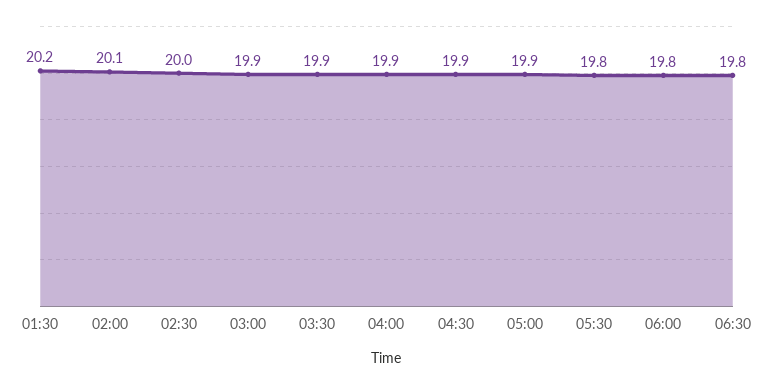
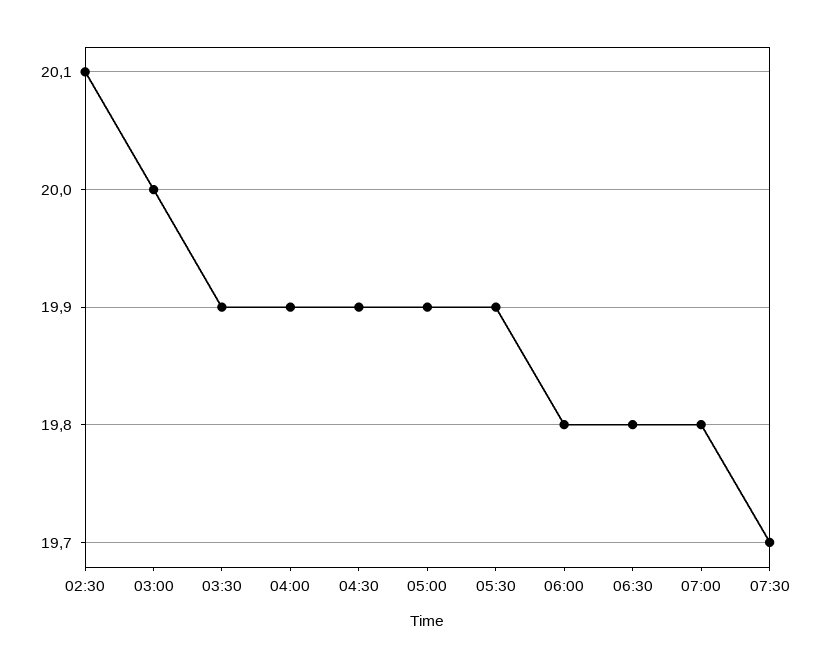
01:30: 20.2 -> none
02:00: 20.1 -> none
02:30: 20 -> 20.1
03:00: 19.9 -> 20
05:30: 19.8 -> 19.9
07:00: none -> 19.8
07:30: none -> 19.7

